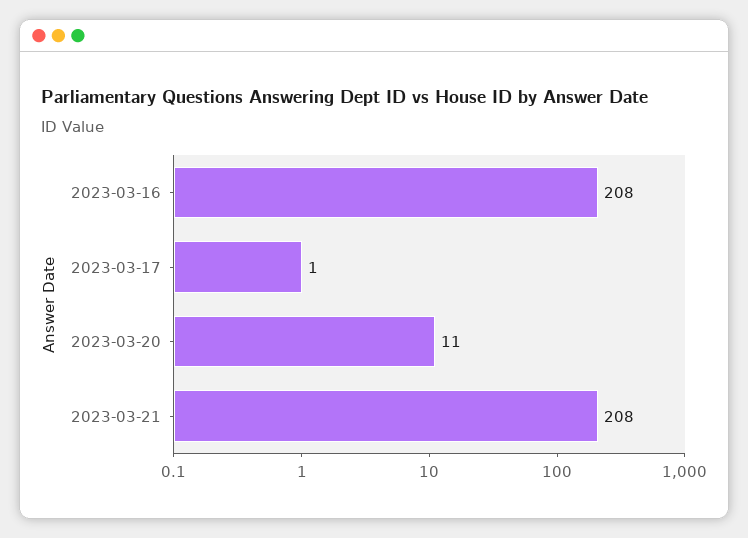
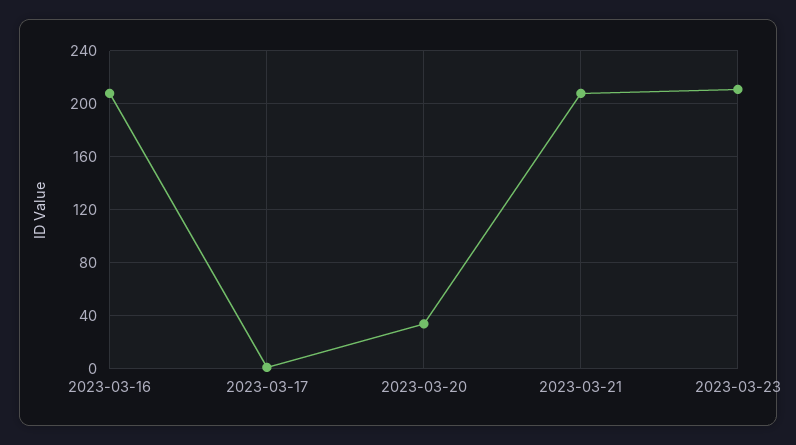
2023-03-20: 11 -> 35
2023-03-23: none -> 210

